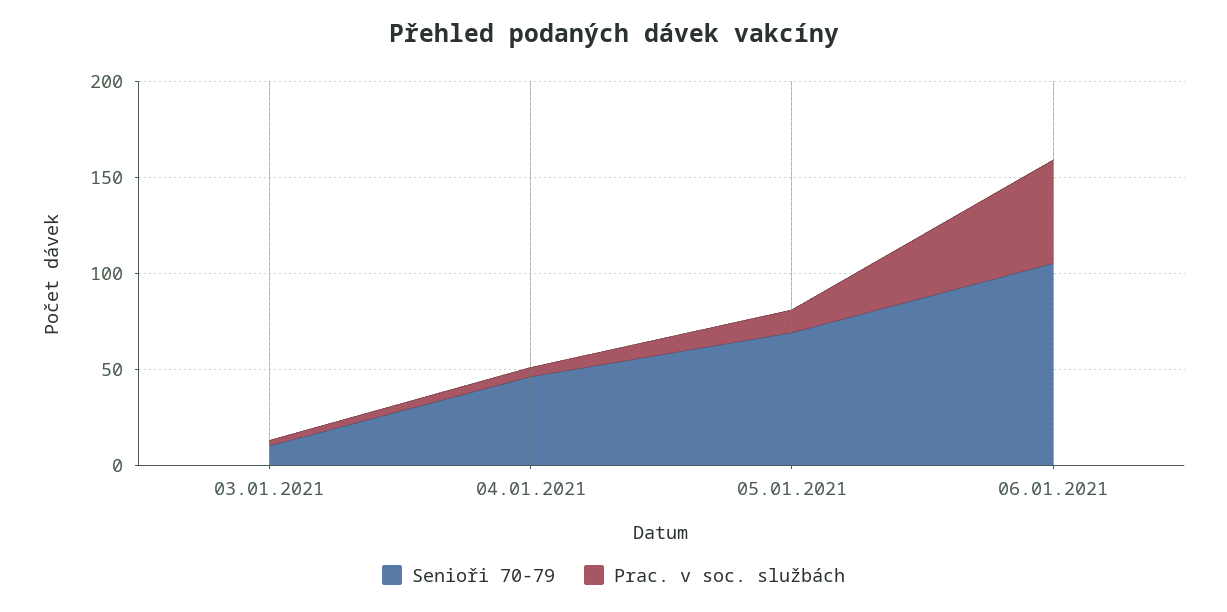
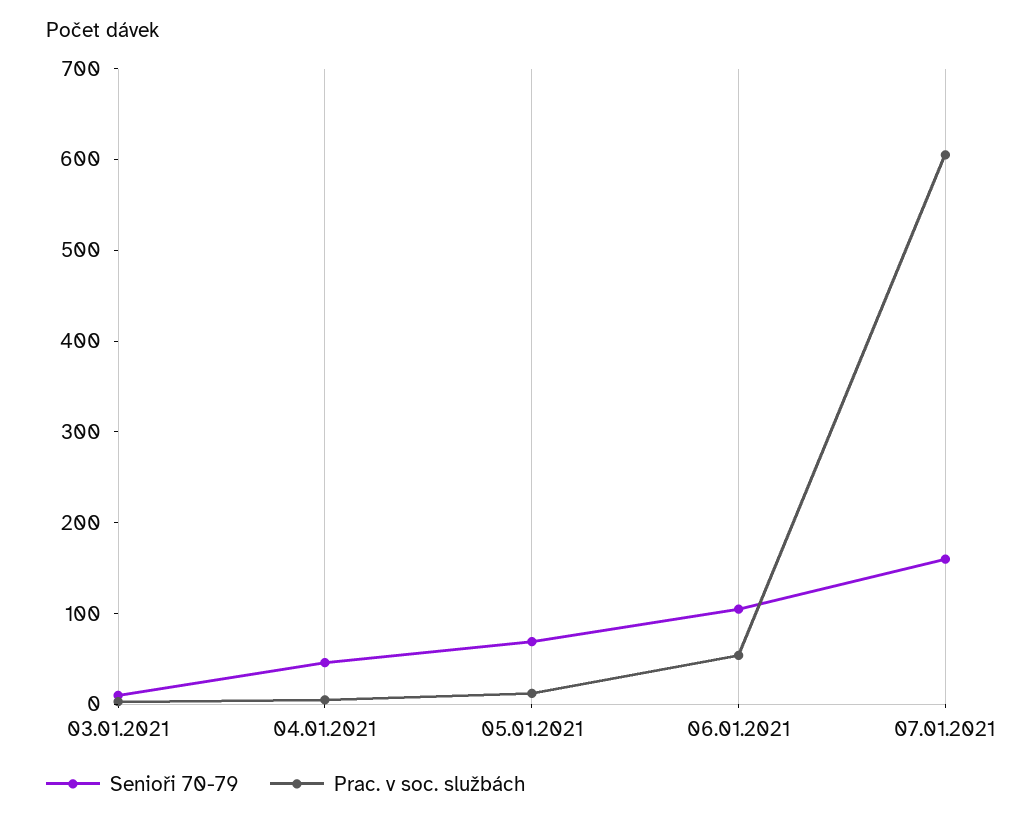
Senioři 70-79, 07.01.2021: none -> 160
Prac. v soc. službách, 07.01.2021: none -> 600

